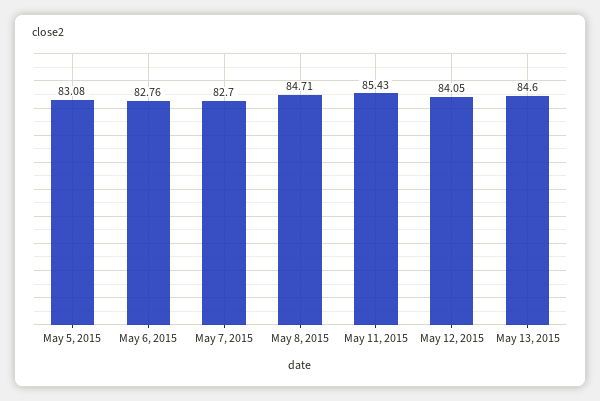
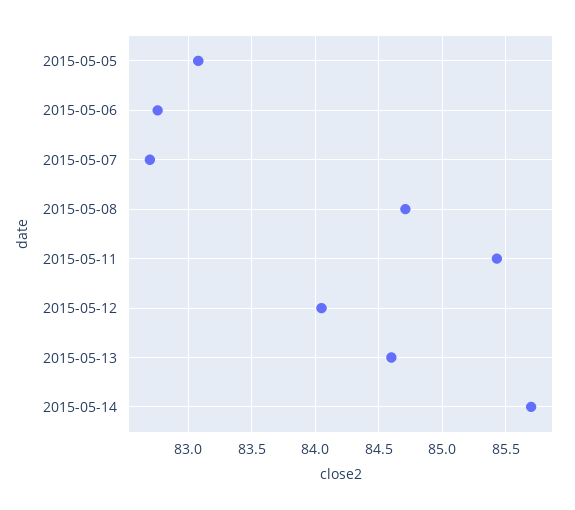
2015-05-14: none -> 85.7

